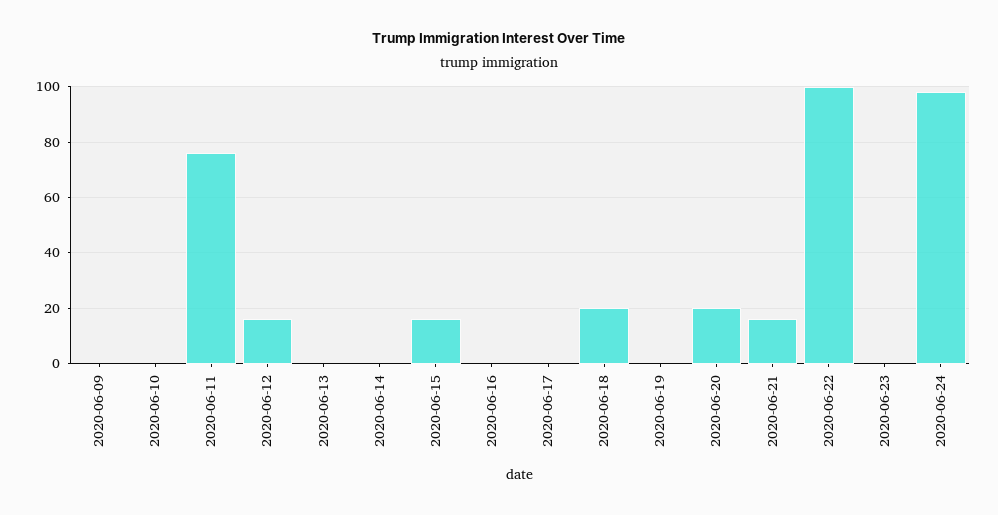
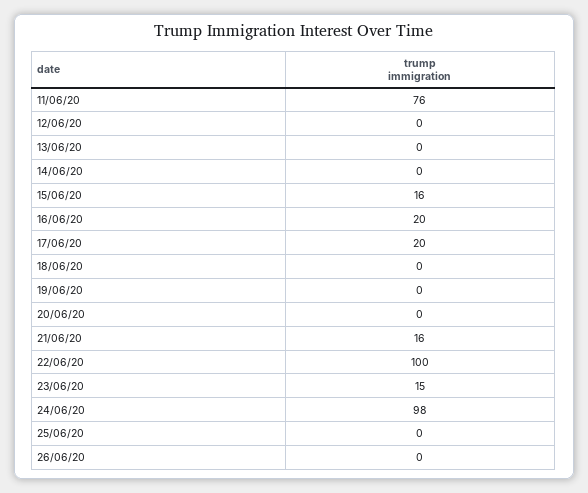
2020-06-09: 0 -> none
2020-06-10: 0 -> none
2020-06-12: 15 -> 0
2020-06-16: 0 -> 20
2020-06-17: 0 -> 20
2020-06-18: 20 -> 0
2020-06-20: 20 -> 0
2020-06-23: 0 -> 15
25/06/20: none -> 0
26/06/20: none -> 0

